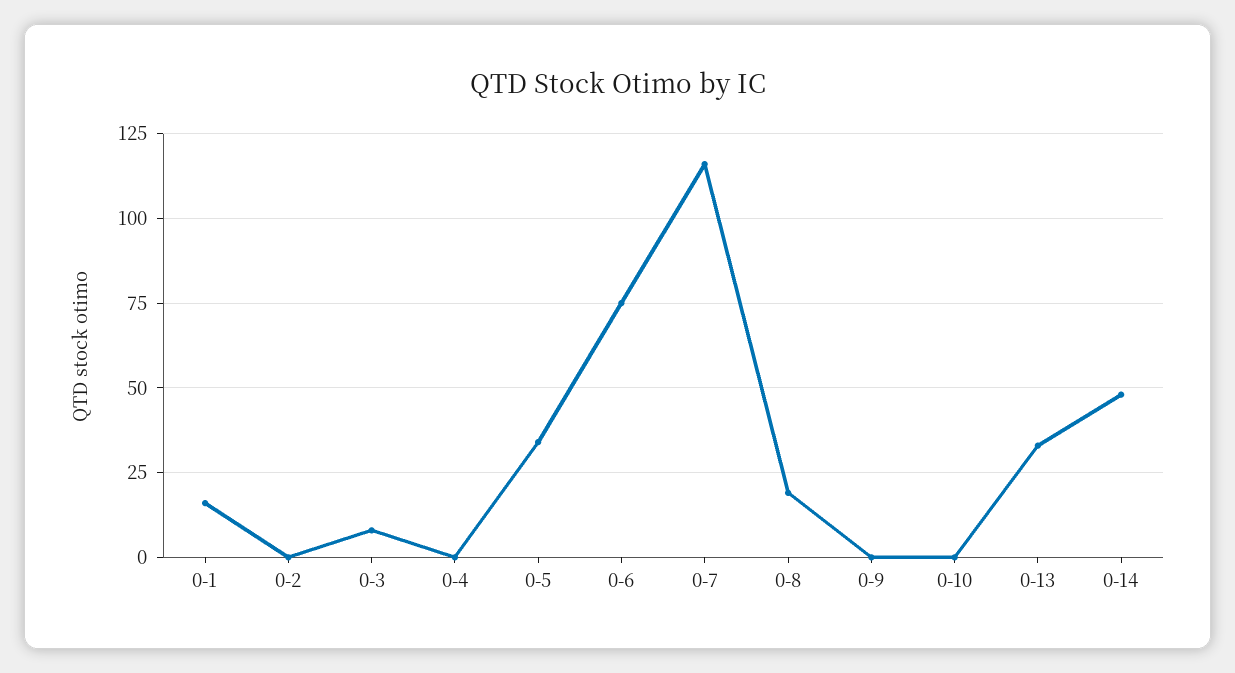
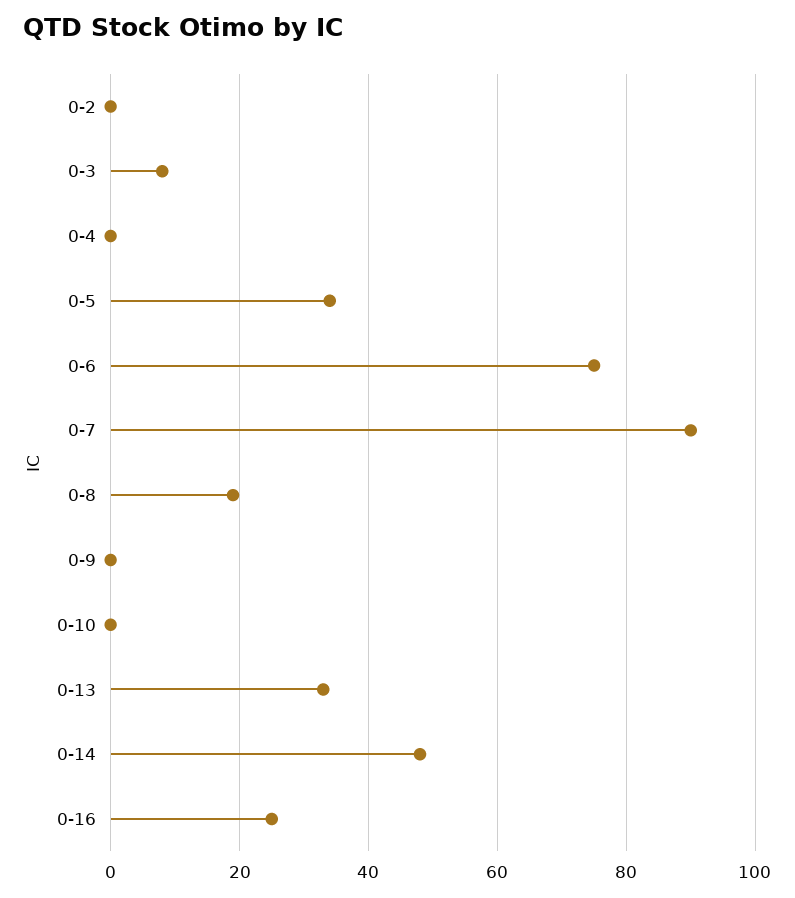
0-1: 15 -> none
0-7: 115 -> 90
0-16: none -> 25

